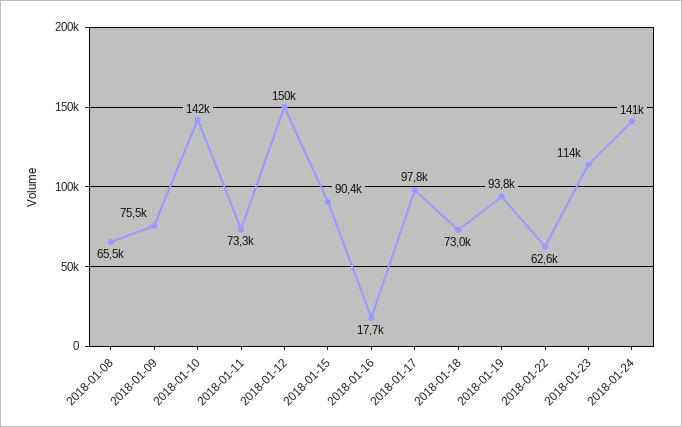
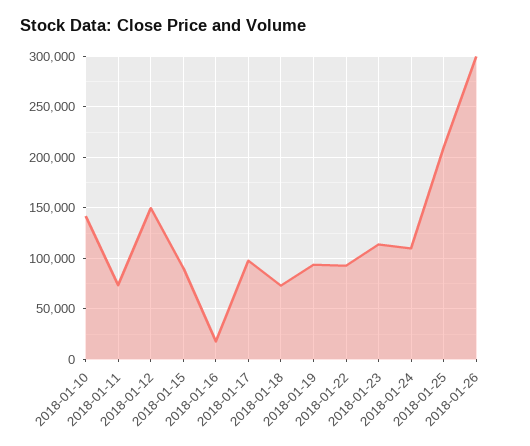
2018-01-08: 65500 -> none
2018-01-09: 75500 -> none
2018-01-22: 62600 -> 90000
2018-01-24: 141000 -> 110000
2018-01-25: none -> 210000
2018-01-26: none -> 300000

